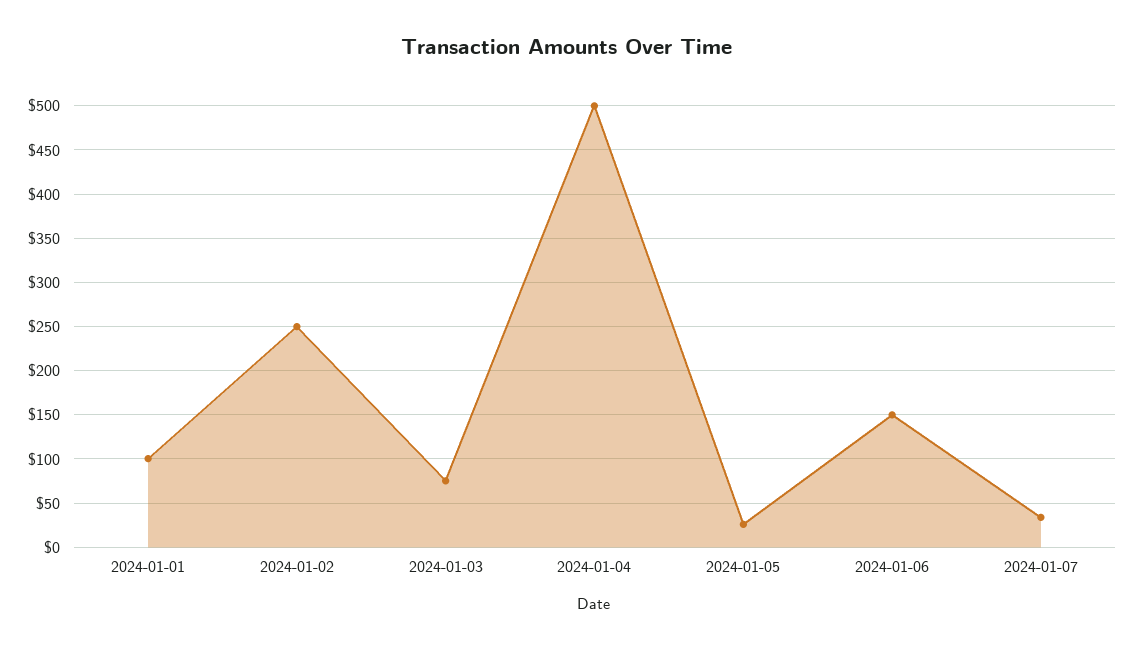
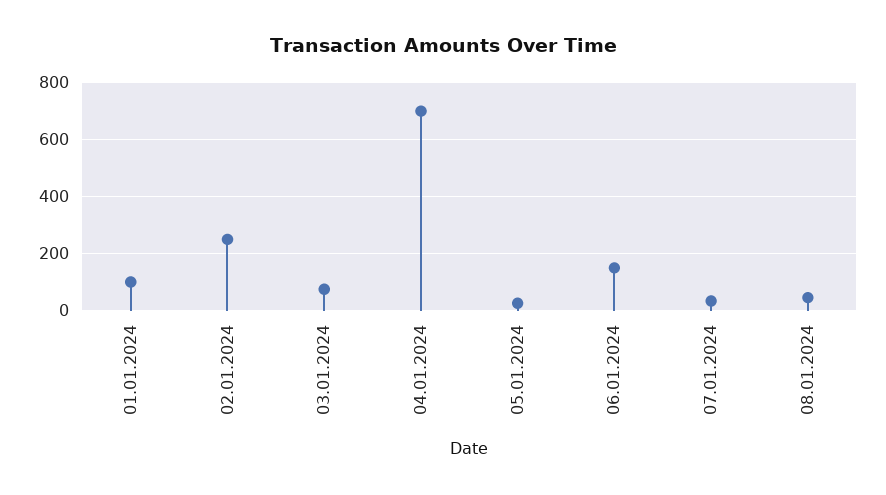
2024-01-04: 500 -> 700
08.01.2024: none -> 50

